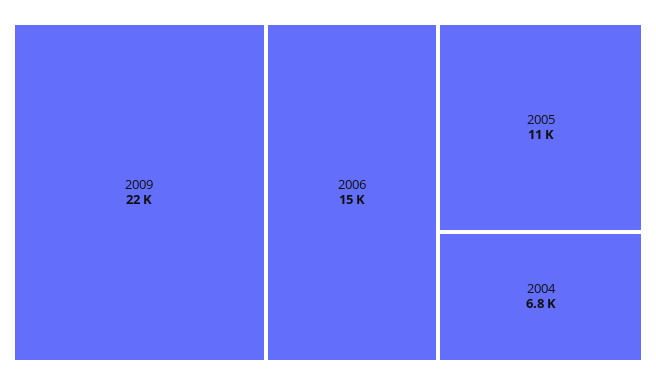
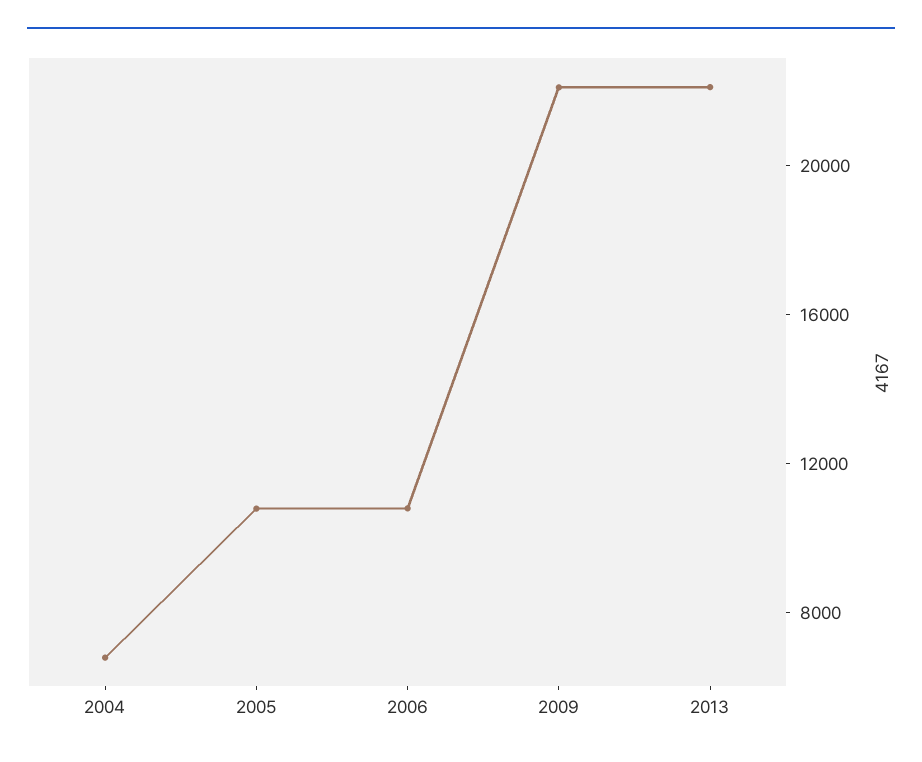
2006: 15000 -> 11000
2013: none -> 22000

